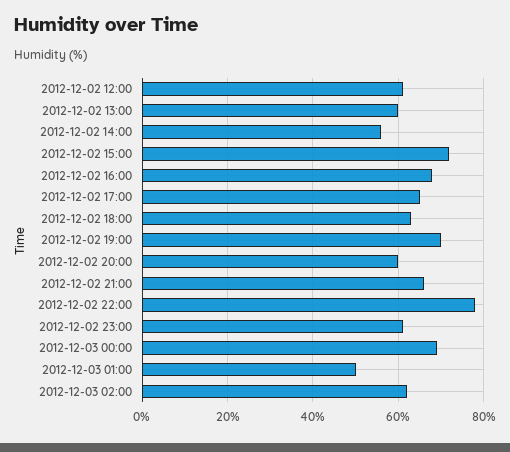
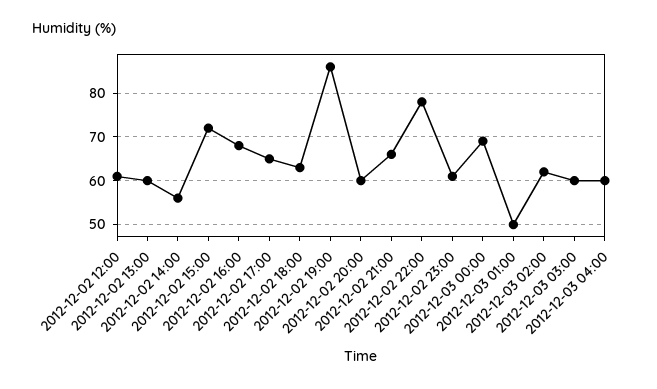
2012-12-02 19:00: 70 -> 85
2012-12-03 03:00: none -> 60
2012-12-03 04:00: none -> 60

